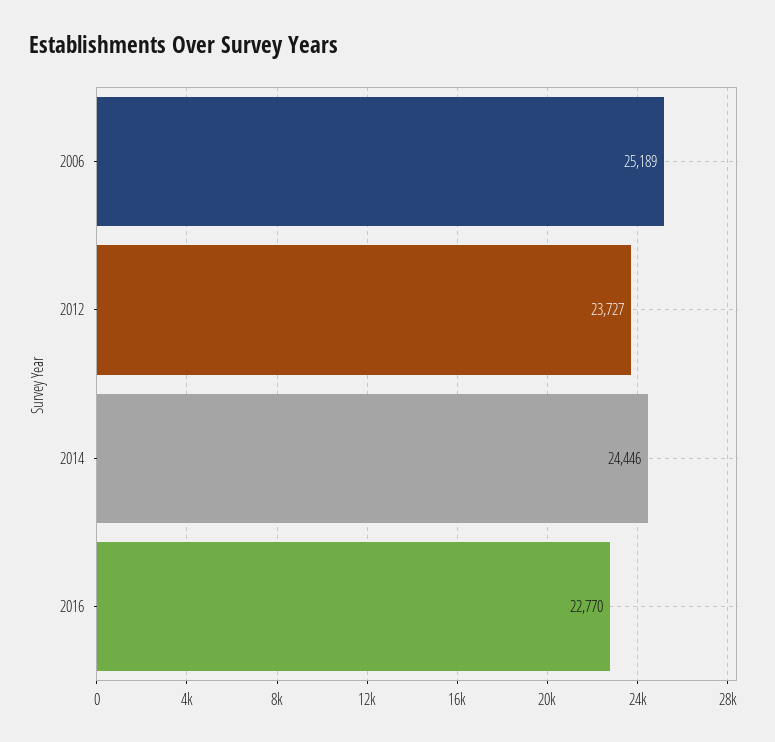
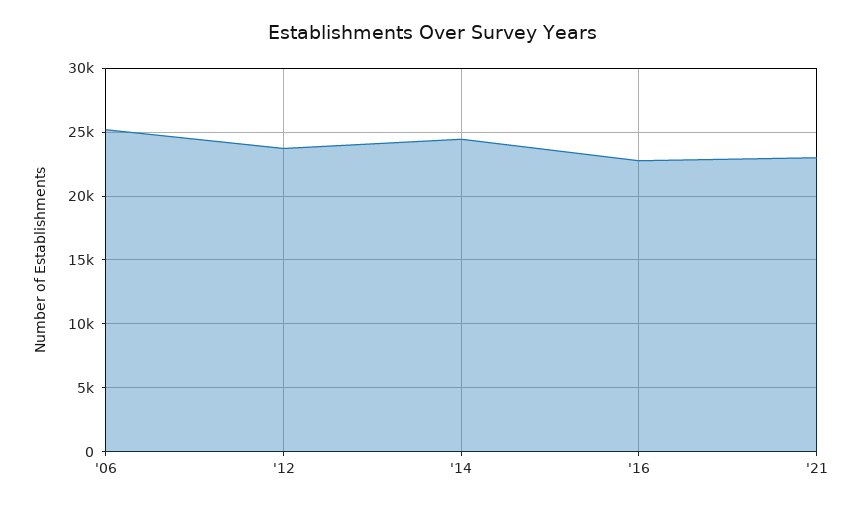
'21: none -> 23000

